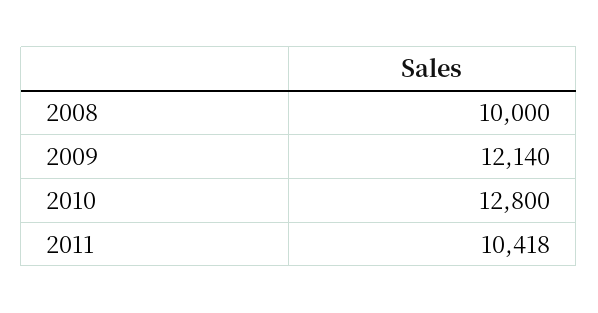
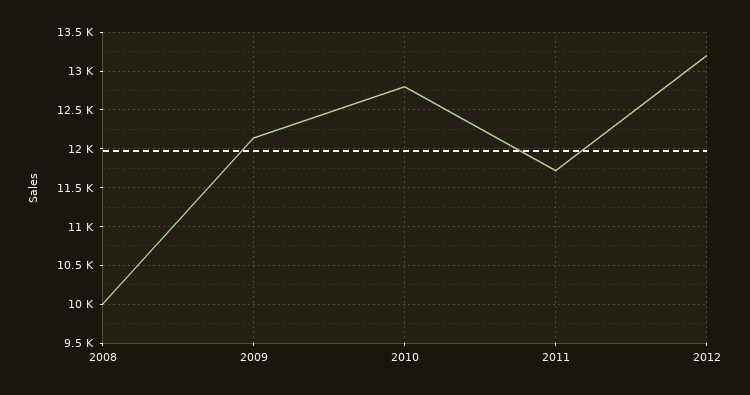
2011: 10418 -> 11700
2012: none -> 13200

